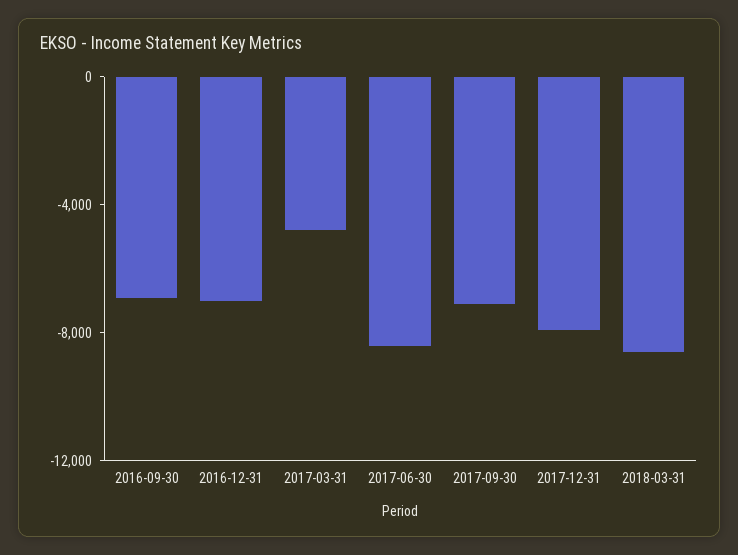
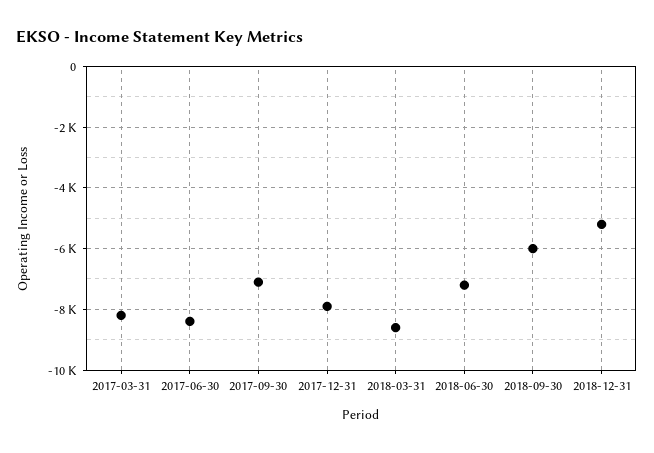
2016-09-30: -7000 -> none
2016-12-31: -7000 -> none
2017-03-31: -5000 -> -8200
2018-06-30: none -> -7200
2018-09-30: none -> -6000
2018-12-31: none -> -5200

